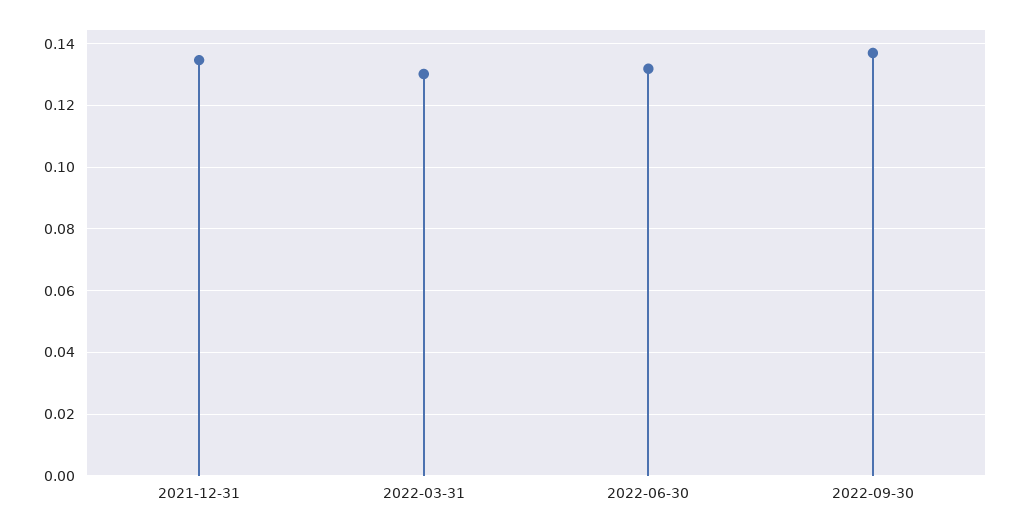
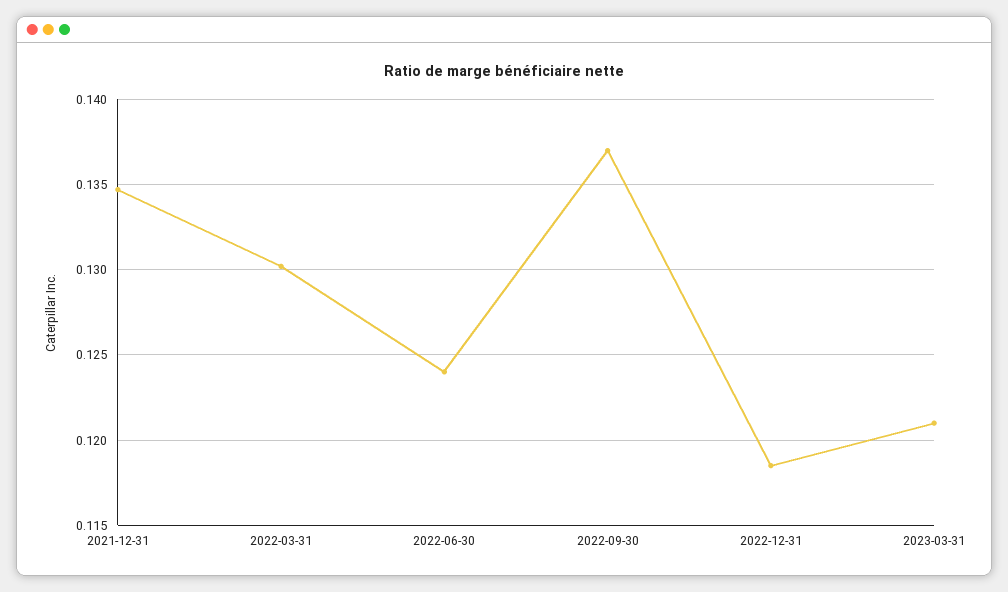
2022-06-30: 0.132 -> 0.124
2022-12-31: none -> 0.1185
2023-03-31: none -> 0.121

